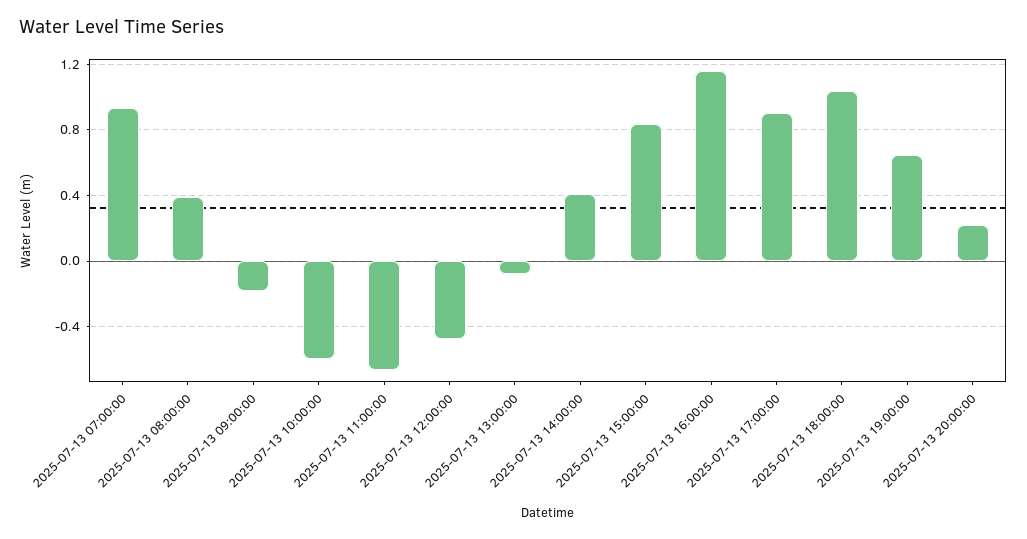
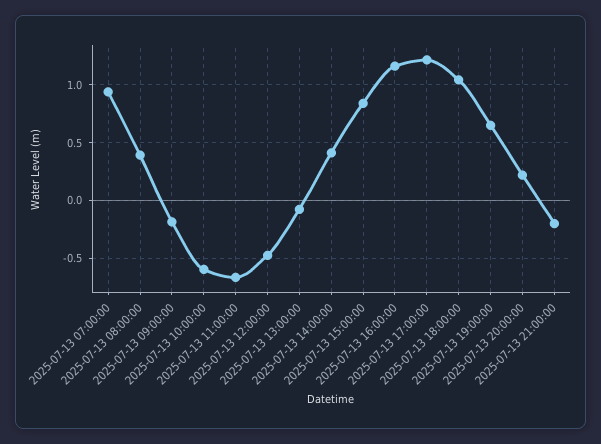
2025-07-13 17:00:00: 0.9 -> 1.2
2025-07-13 21:00:00: none -> -0.2

